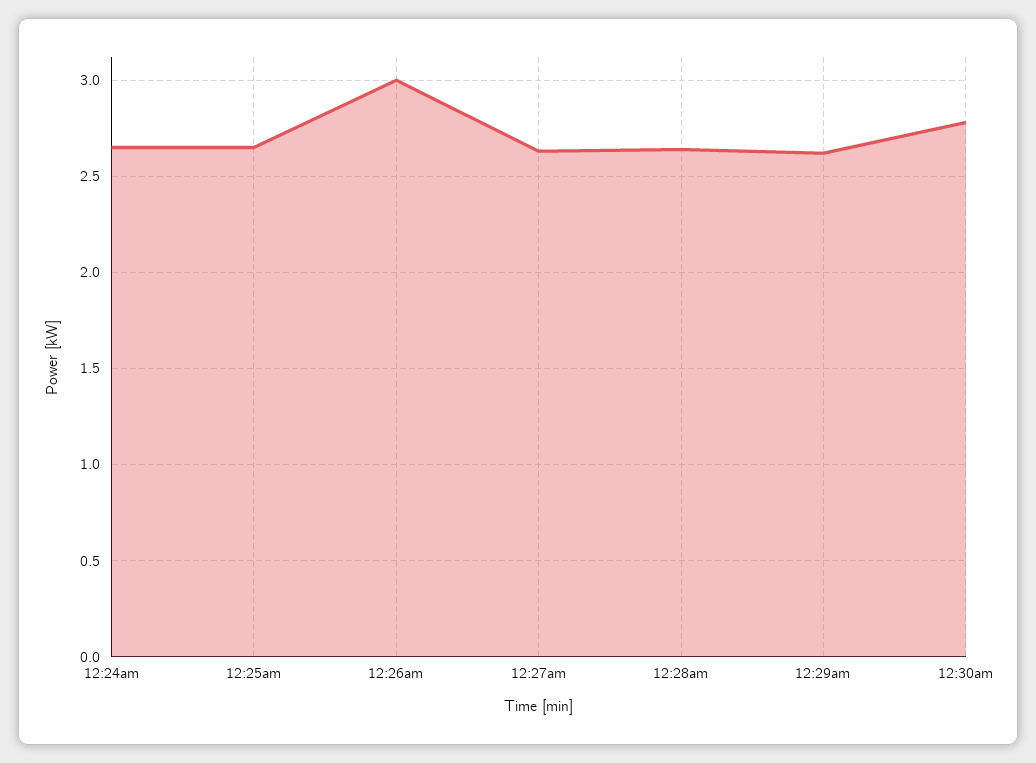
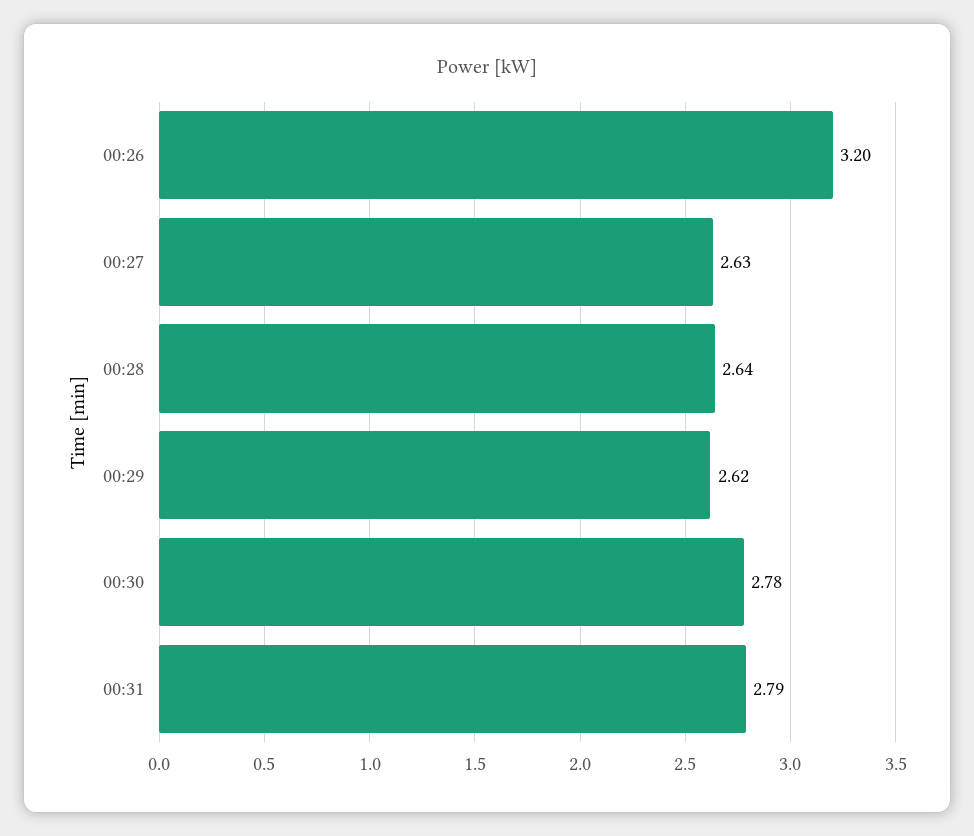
12:24am: 2.65 -> none
12:25am: 2.65 -> none
12:26am: 3 -> 3.2
00:31: none -> 2.79

